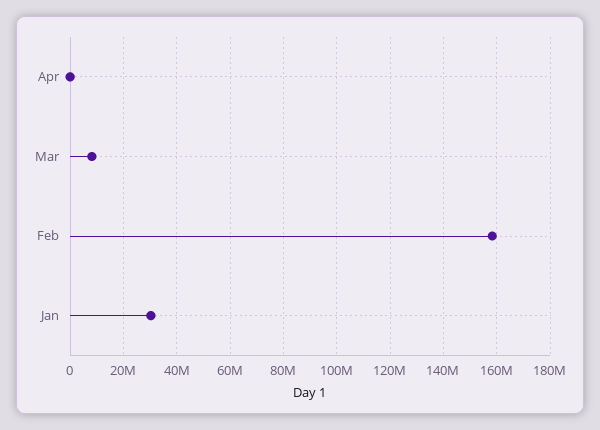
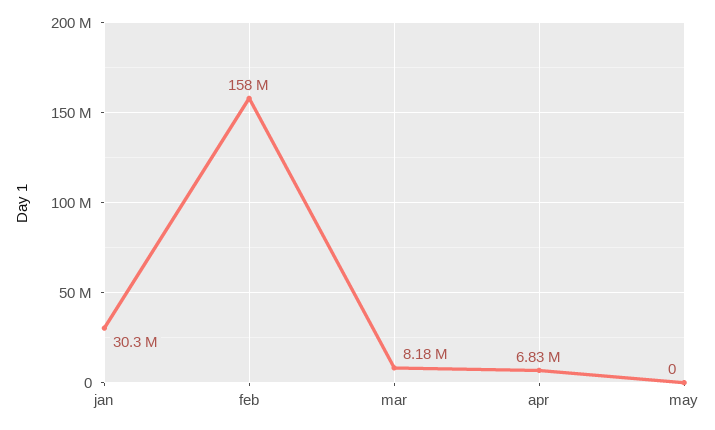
Apr: 0 -> 6830000
may: none -> 0

